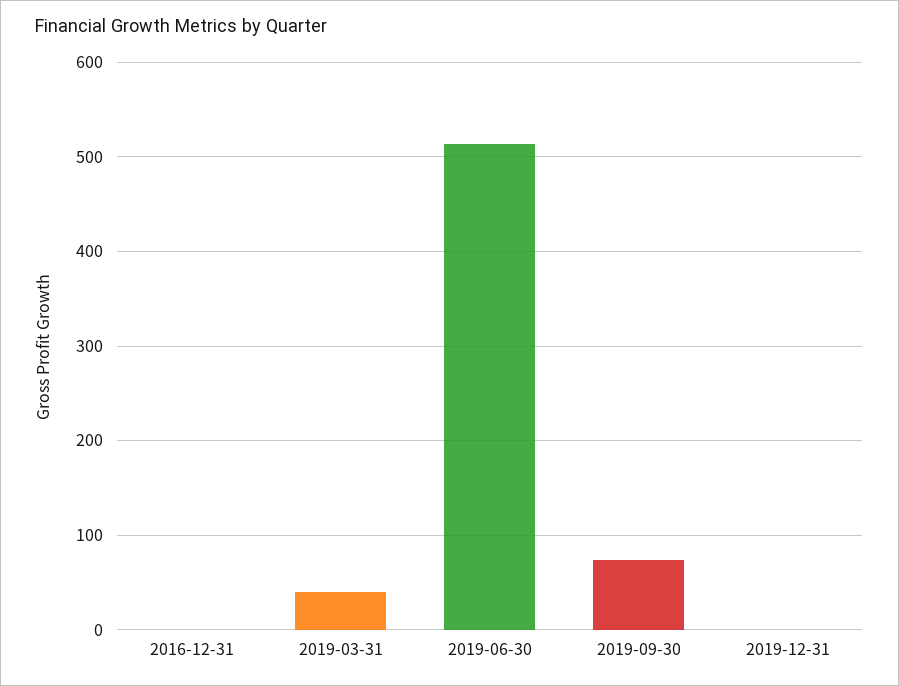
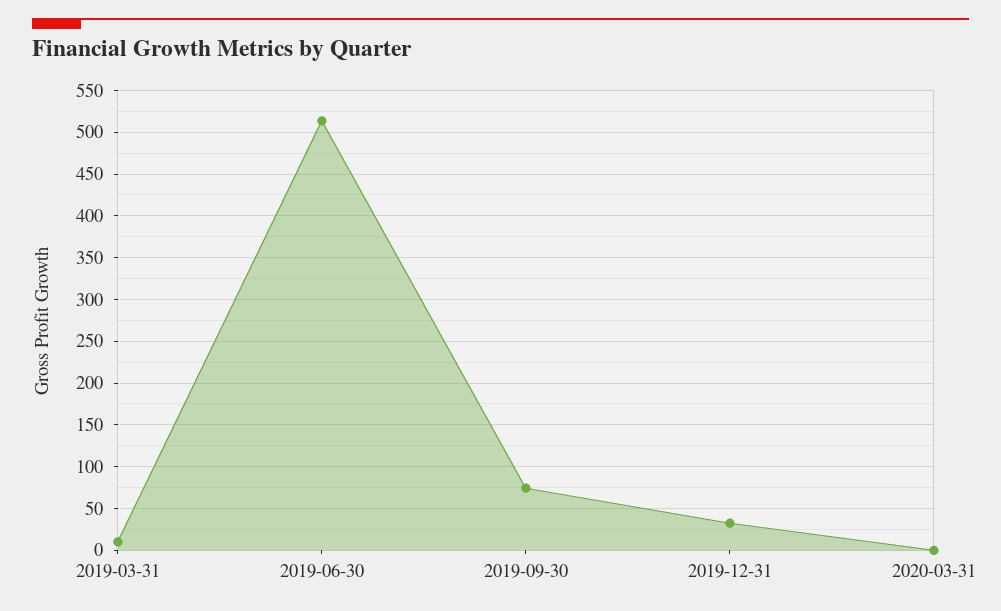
2016-12-31: 0 -> none
2019-03-31: 40 -> 10
2019-12-31: 0 -> 30
2020-03-31: none -> 0

